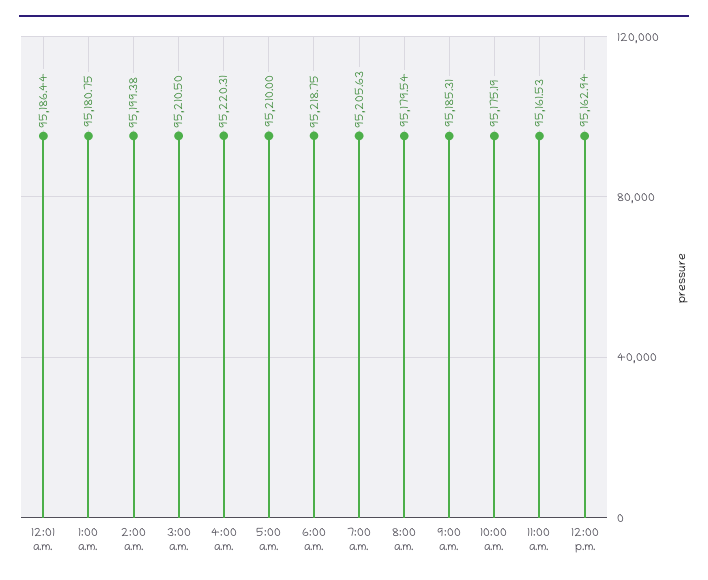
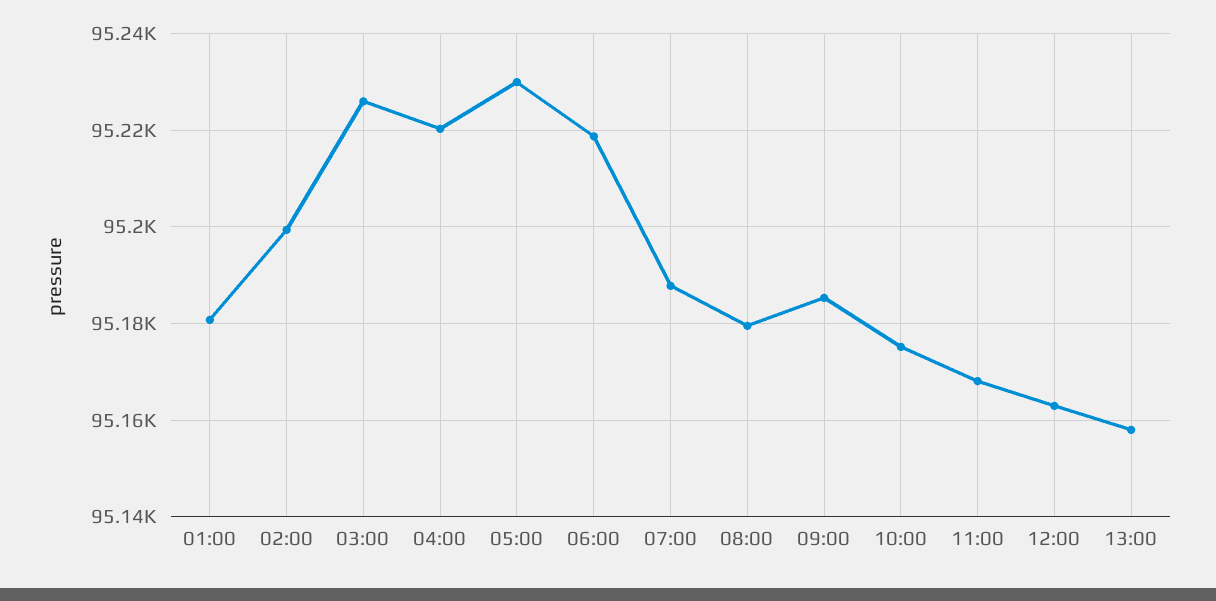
12:01 a.m.: 95186.44 -> none
3:00 a.m.: 95210.5 -> 95226
5:00 a.m.: 95210 -> 95230
7:00 a.m.: 95205.63 -> 95188
11:00 a.m.: 95161.53 -> 95168
13:00: none -> 95158

